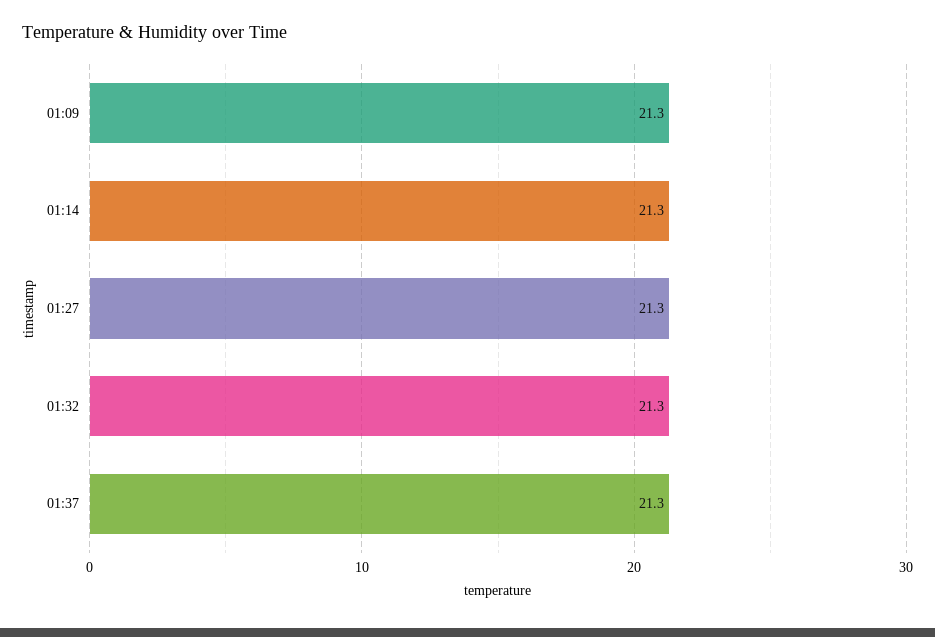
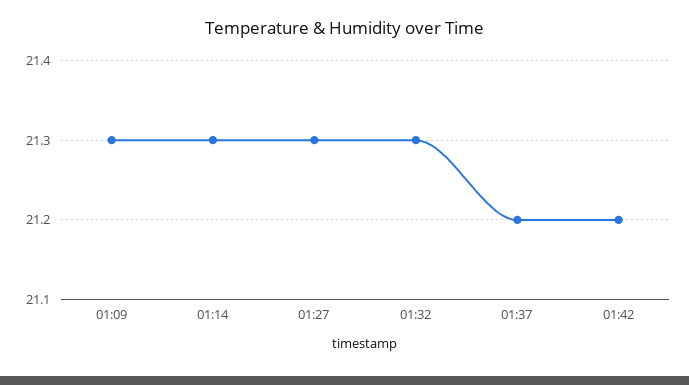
01:37: 21.3 -> 21.2
01:42: none -> 21.2

